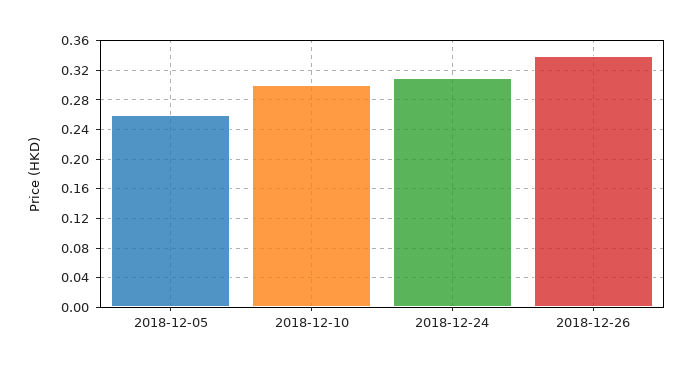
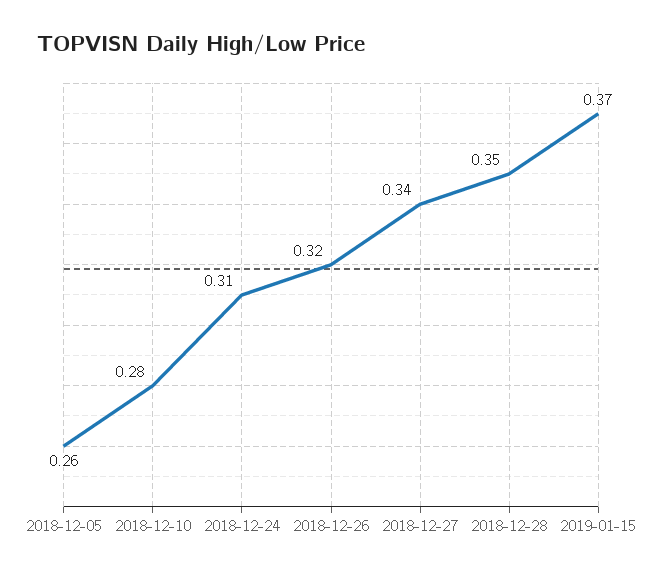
2018-12-10: 0.3 -> 0.28
2018-12-26: 0.34 -> 0.32
2018-12-27: none -> 0.34
2018-12-28: none -> 0.35
2019-01-15: none -> 0.37

